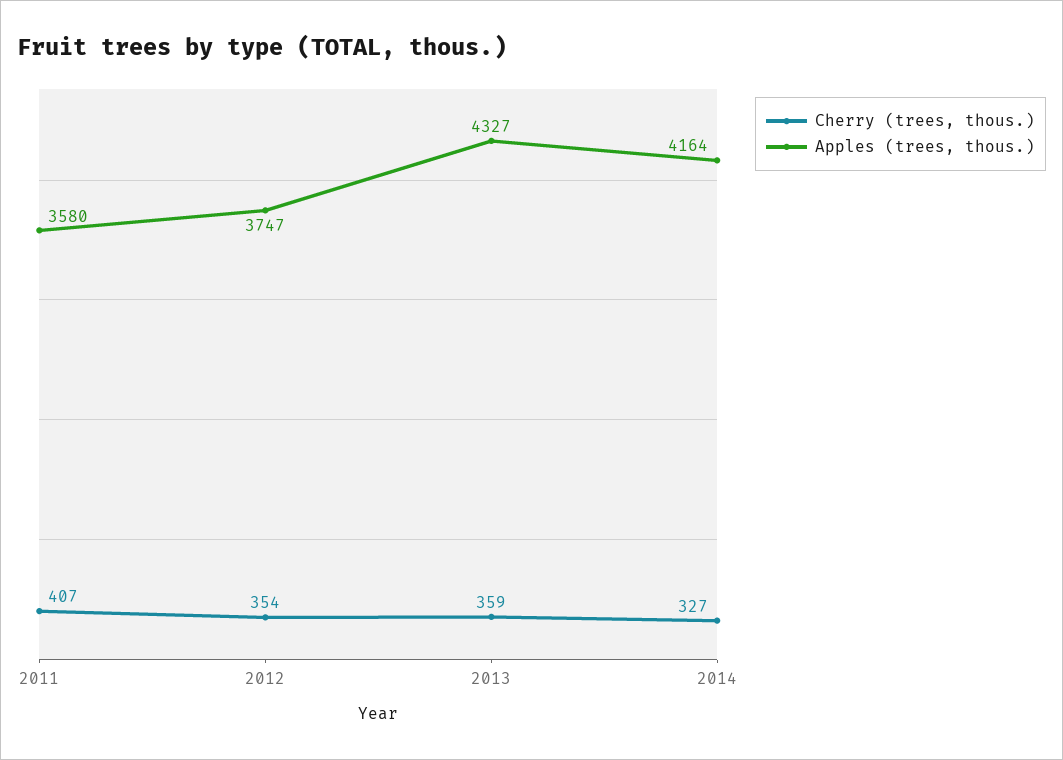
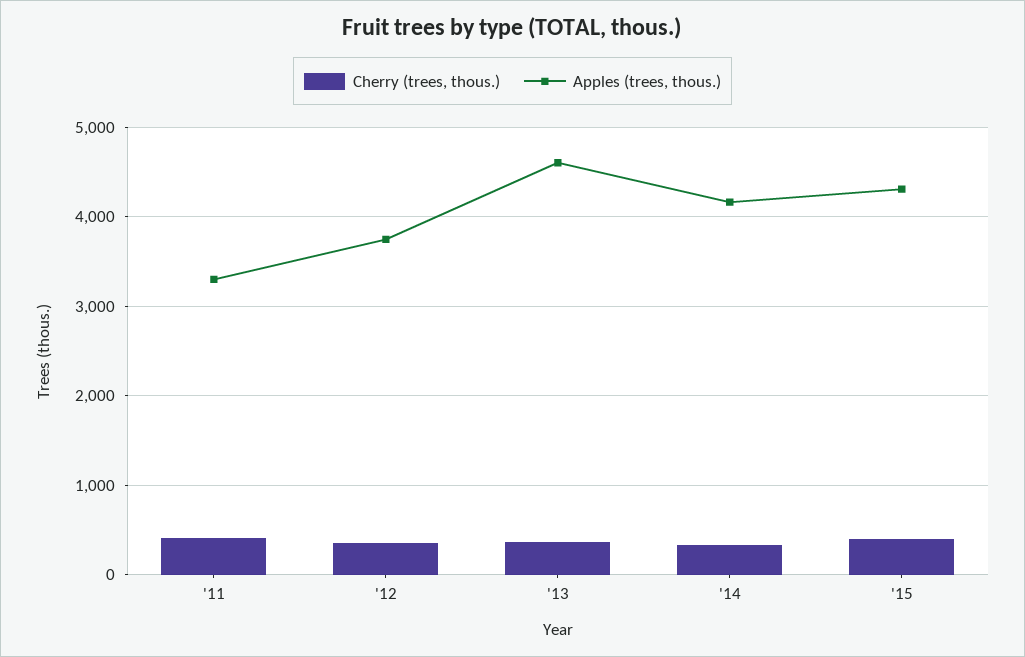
Apples (trees, thous.), 2011: 3580 -> 3300
Apples (trees, thous.), 2013: 4327 -> 4600
Cherry (trees, thous.), '15: none -> 400
Apples (trees, thous.), '15: none -> 4300

